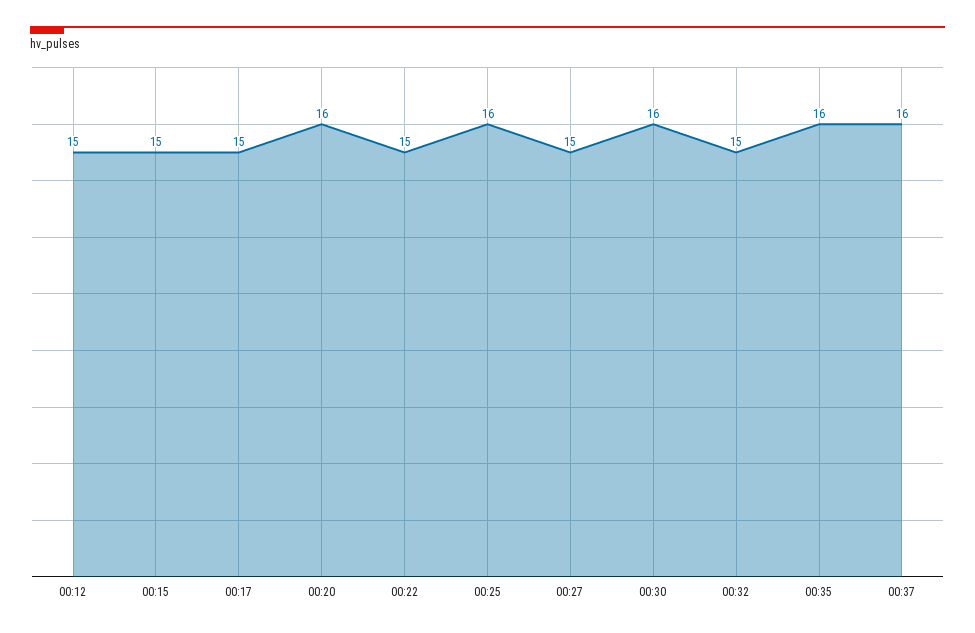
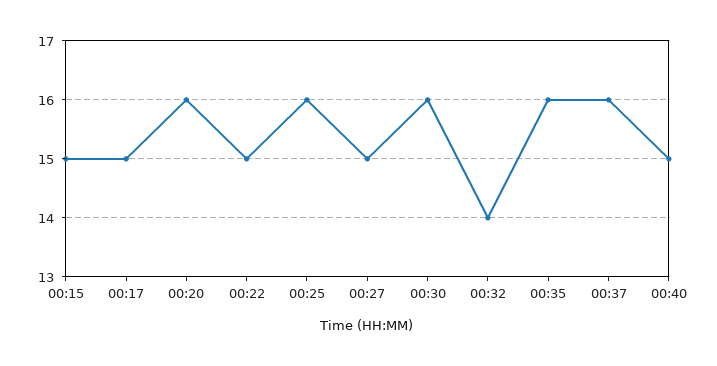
00:12: 15 -> none
00:32: 15 -> 14
00:40: none -> 15

